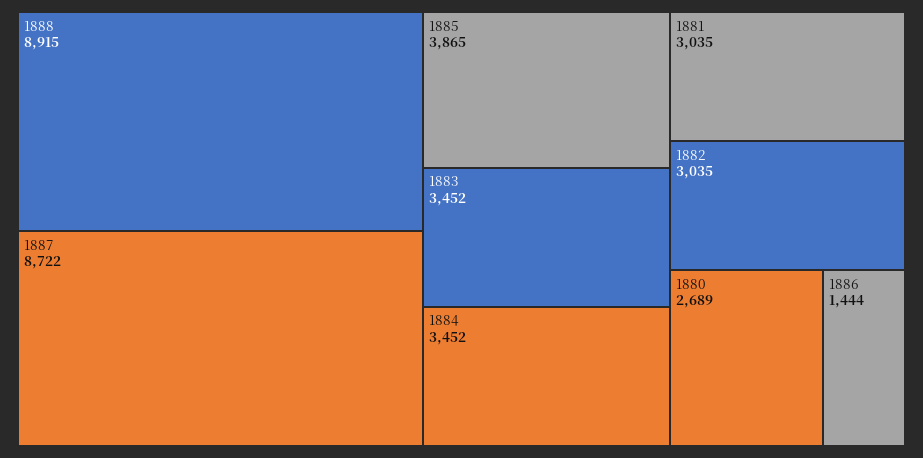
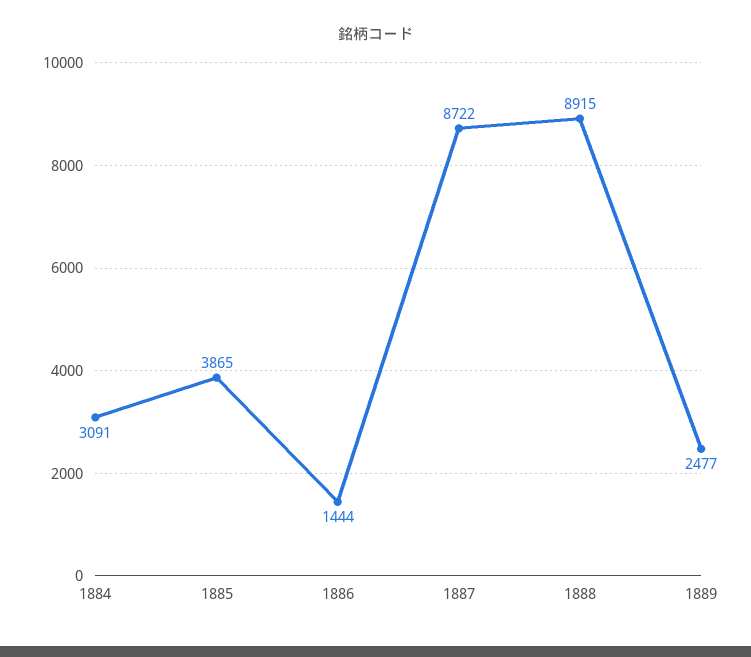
1883: 3452 -> none
1884: 3452 -> 3091
1881: 3035 -> none
1882: 3035 -> none
1880: 2689 -> none
1889: none -> 2477

